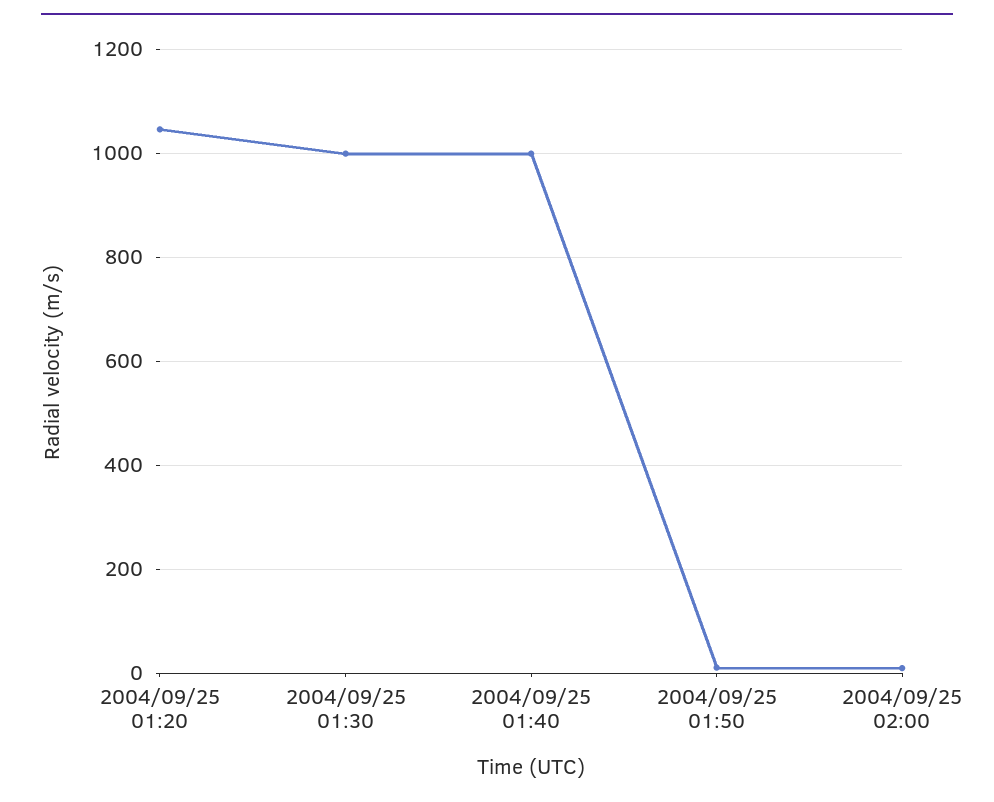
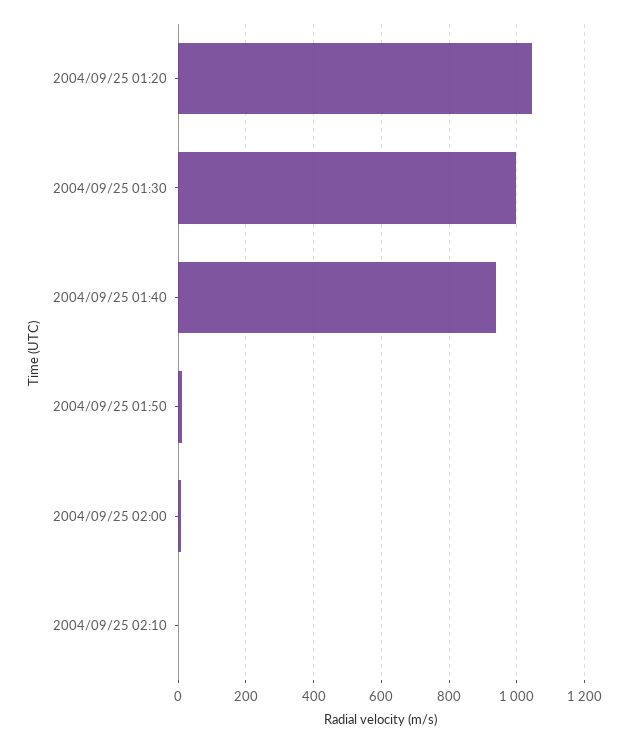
2004/09/25 01:40: 1000 -> 940
2004/09/25 02:10: none -> 0

